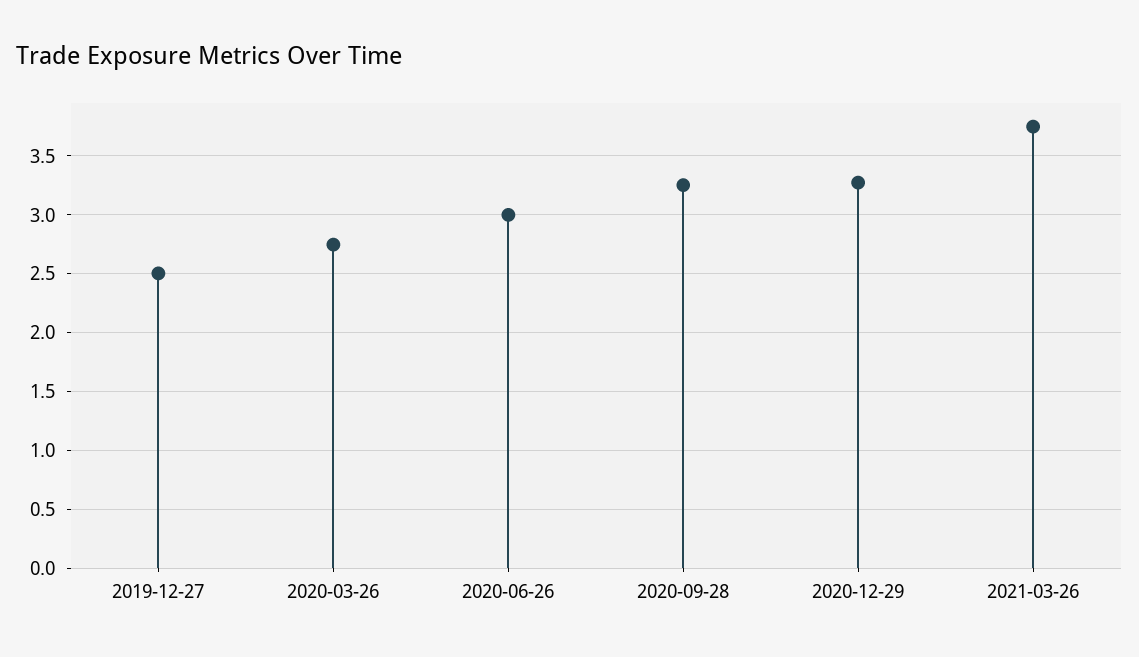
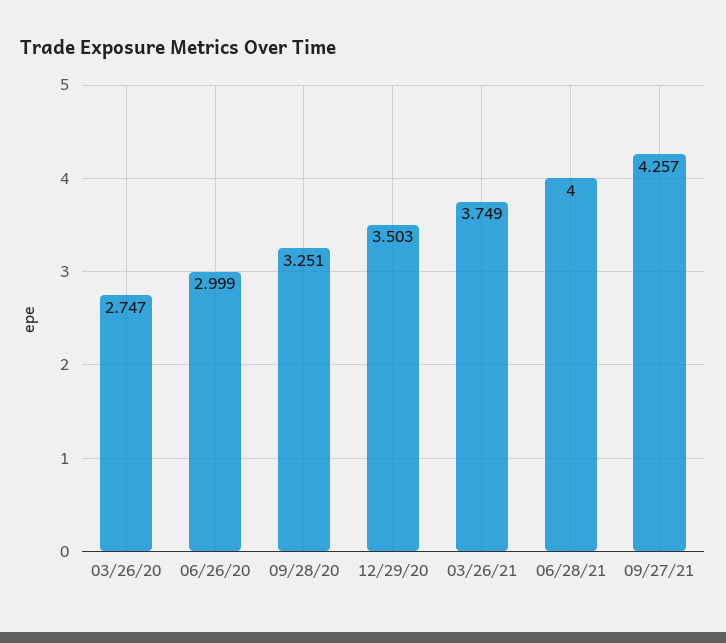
2019-12-27: 2.5 -> none
2020-12-29: 3.3 -> 3.503
06/28/21: none -> 4
09/27/21: none -> 4.257

